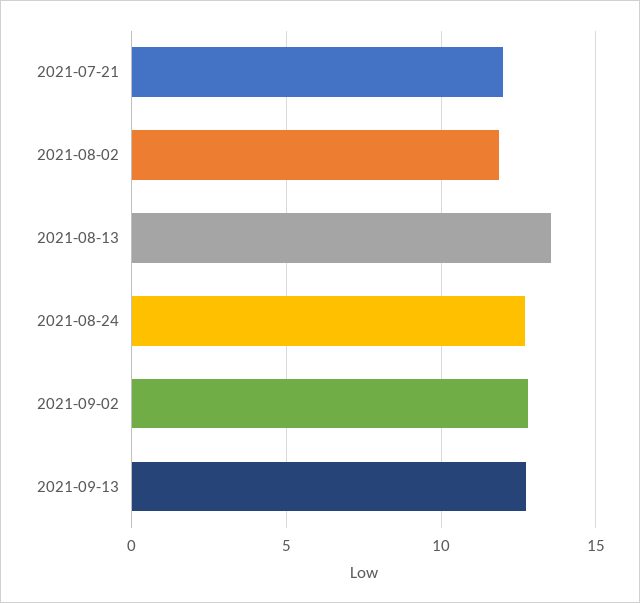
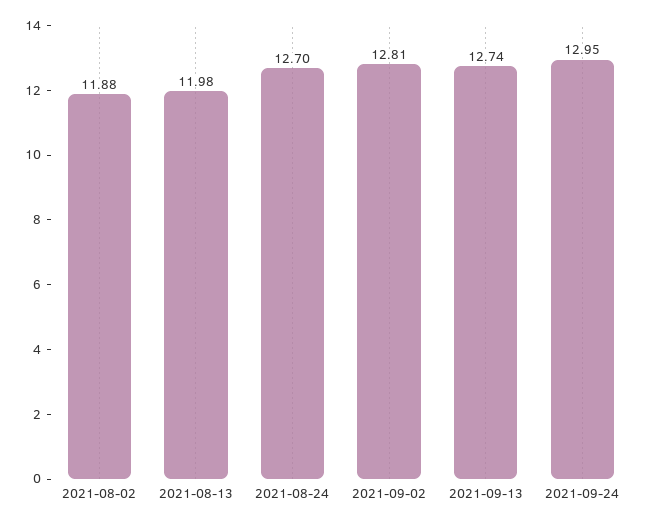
2021-07-21: 12 -> none
2021-08-13: 13.5 -> 11.98
2021-09-24: none -> 12.95

